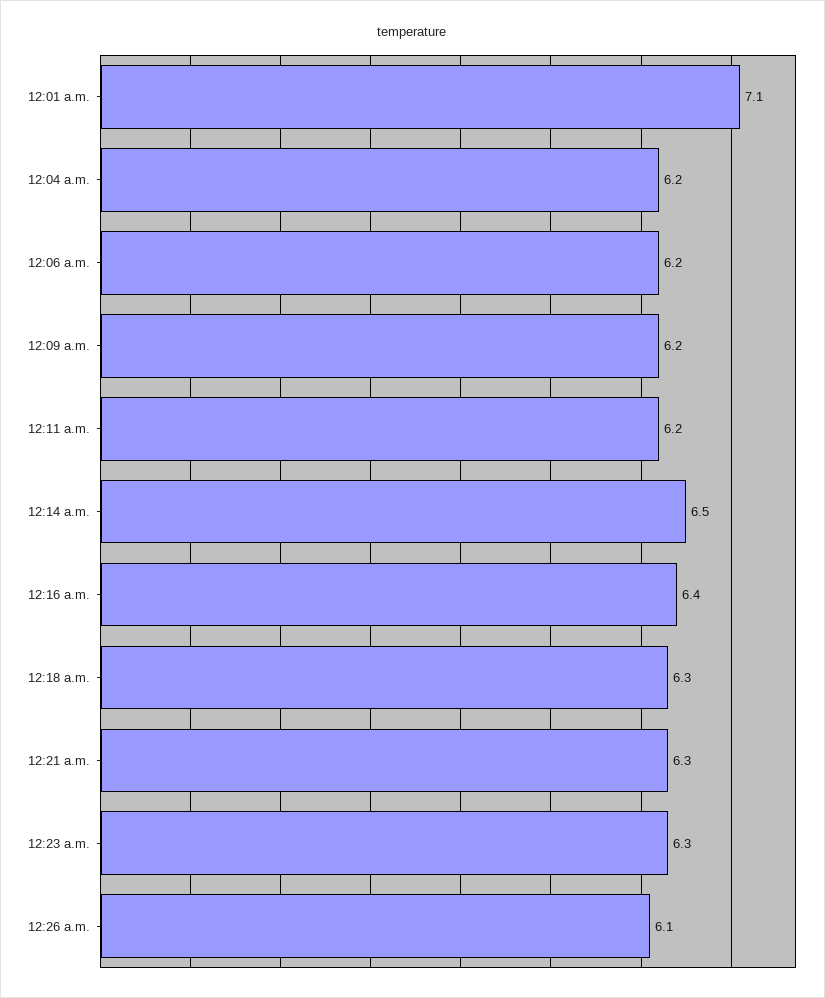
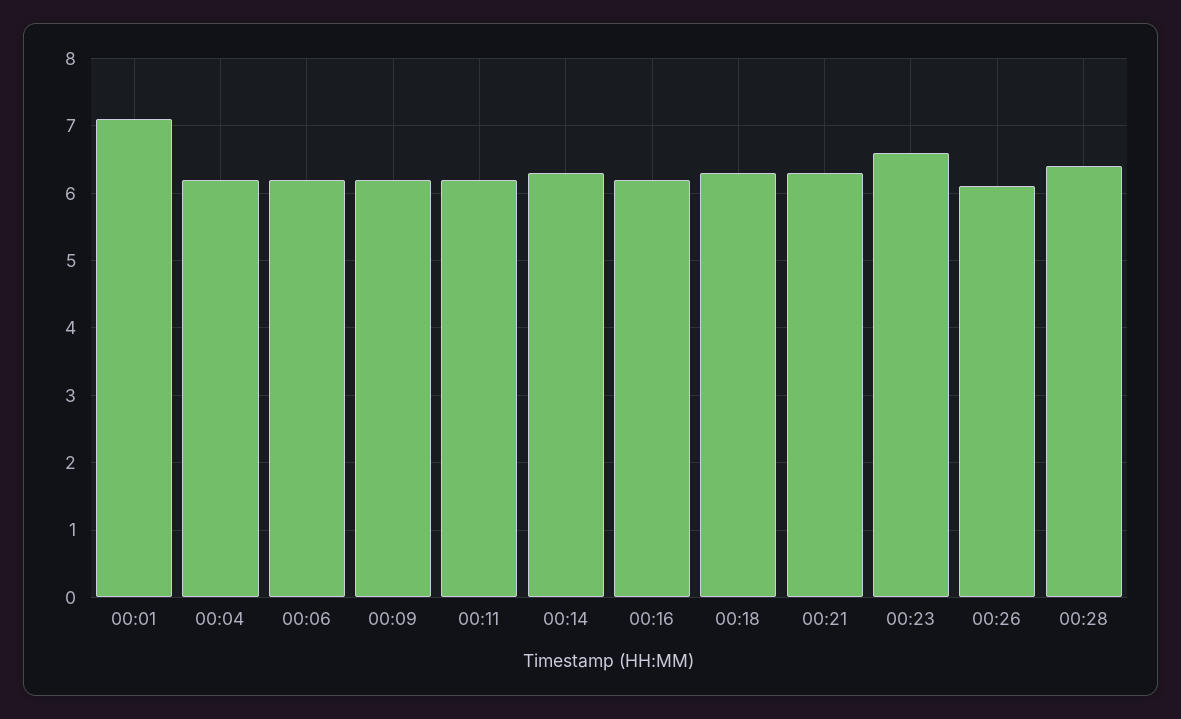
12:14 a.m.: 6.5 -> 6.3
12:16 a.m.: 6.4 -> 6.2
12:23 a.m.: 6.3 -> 6.6
00:28: none -> 6.4

